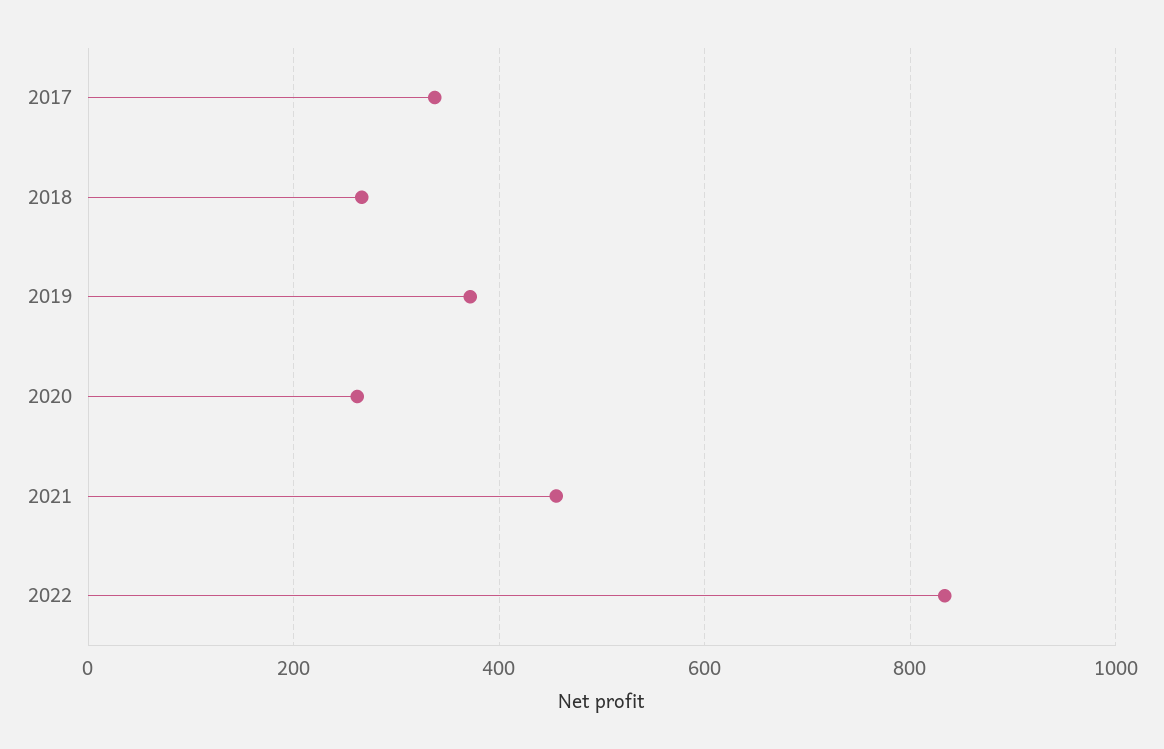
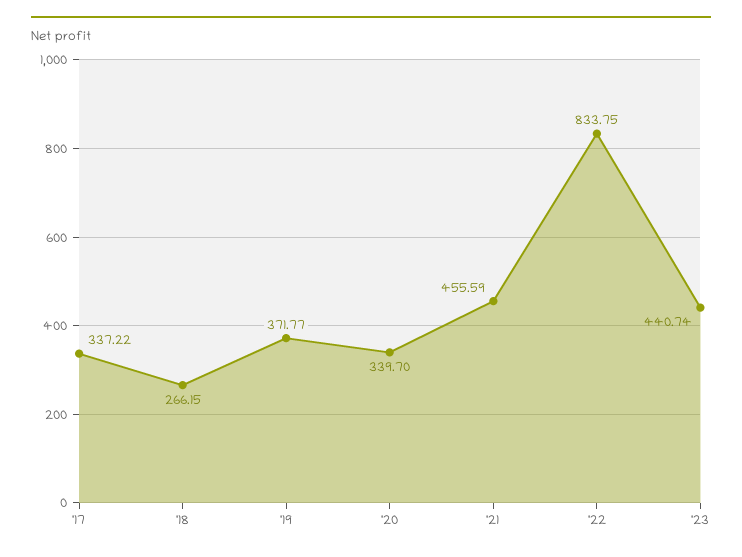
2020: 260 -> 339.7
'23: none -> 440.74

